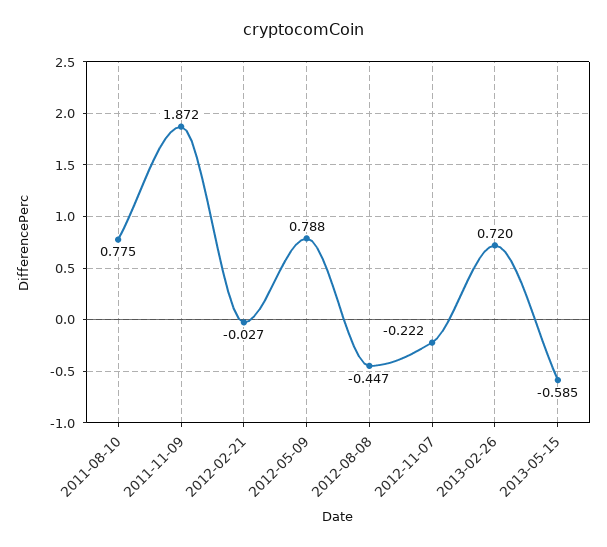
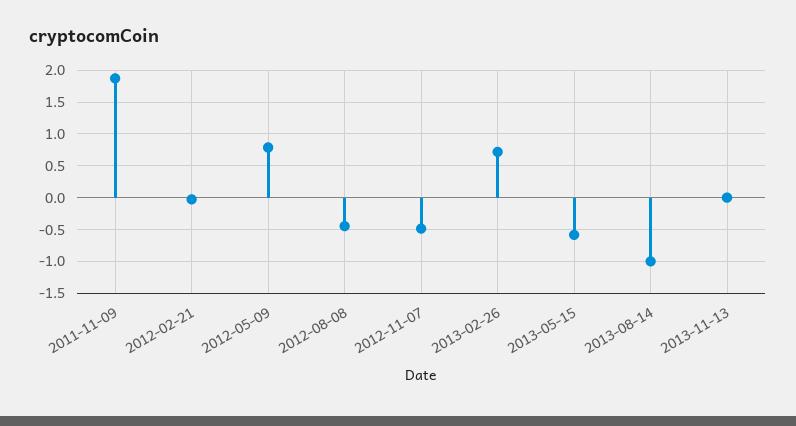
2011-08-10: 0.775 -> none
2012-11-07: -0.222 -> -0.5
2013-08-14: none -> -1
2013-11-13: none -> 0

